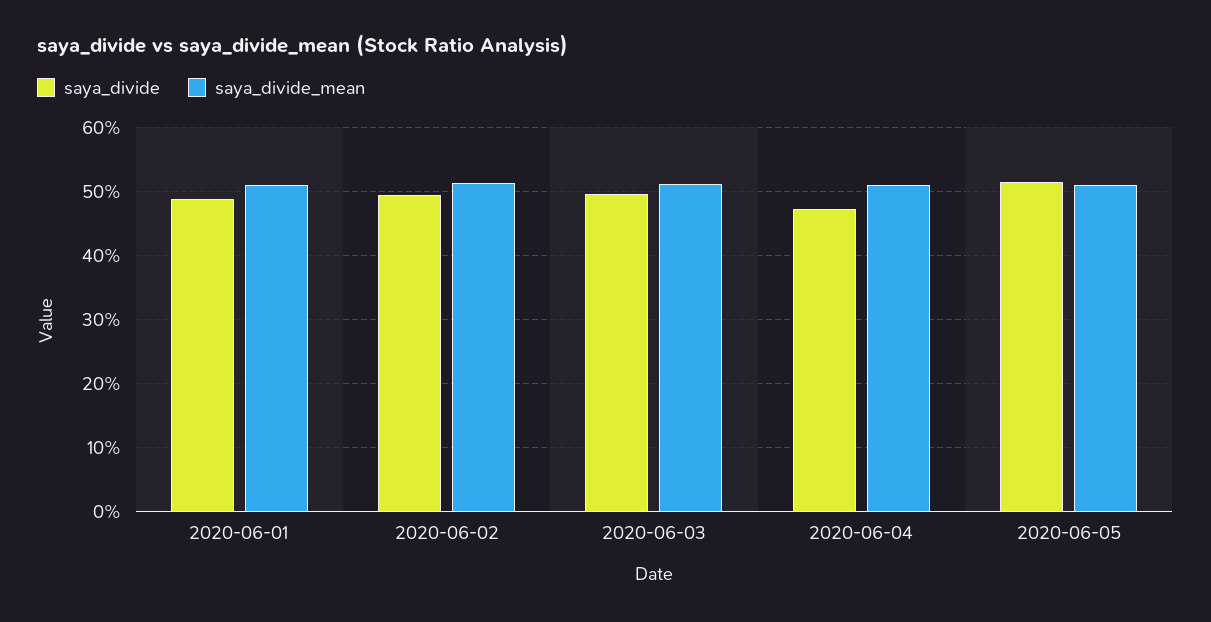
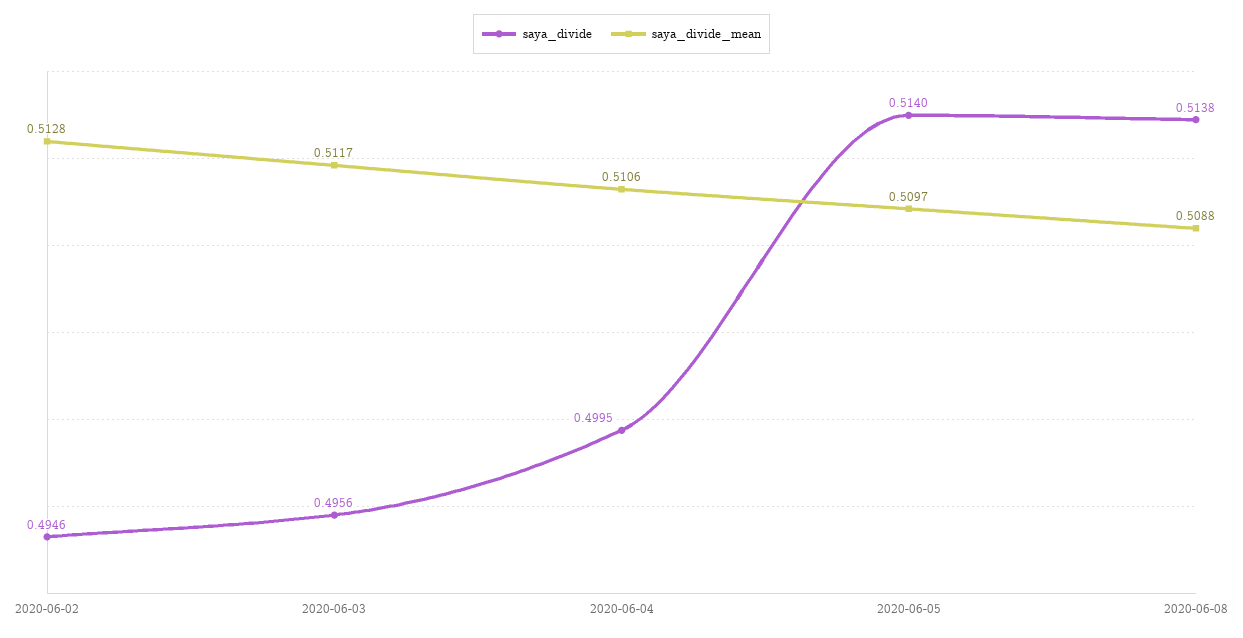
saya_divide, 2020-06-01: 0.49 -> none
saya_divide_mean, 2020-06-01: 0.51 -> none
saya_divide, 2020-06-04: 0.47 -> 0.4995
saya_divide, 2020-06-08: none -> 0.5138
saya_divide_mean, 2020-06-08: none -> 0.5088

